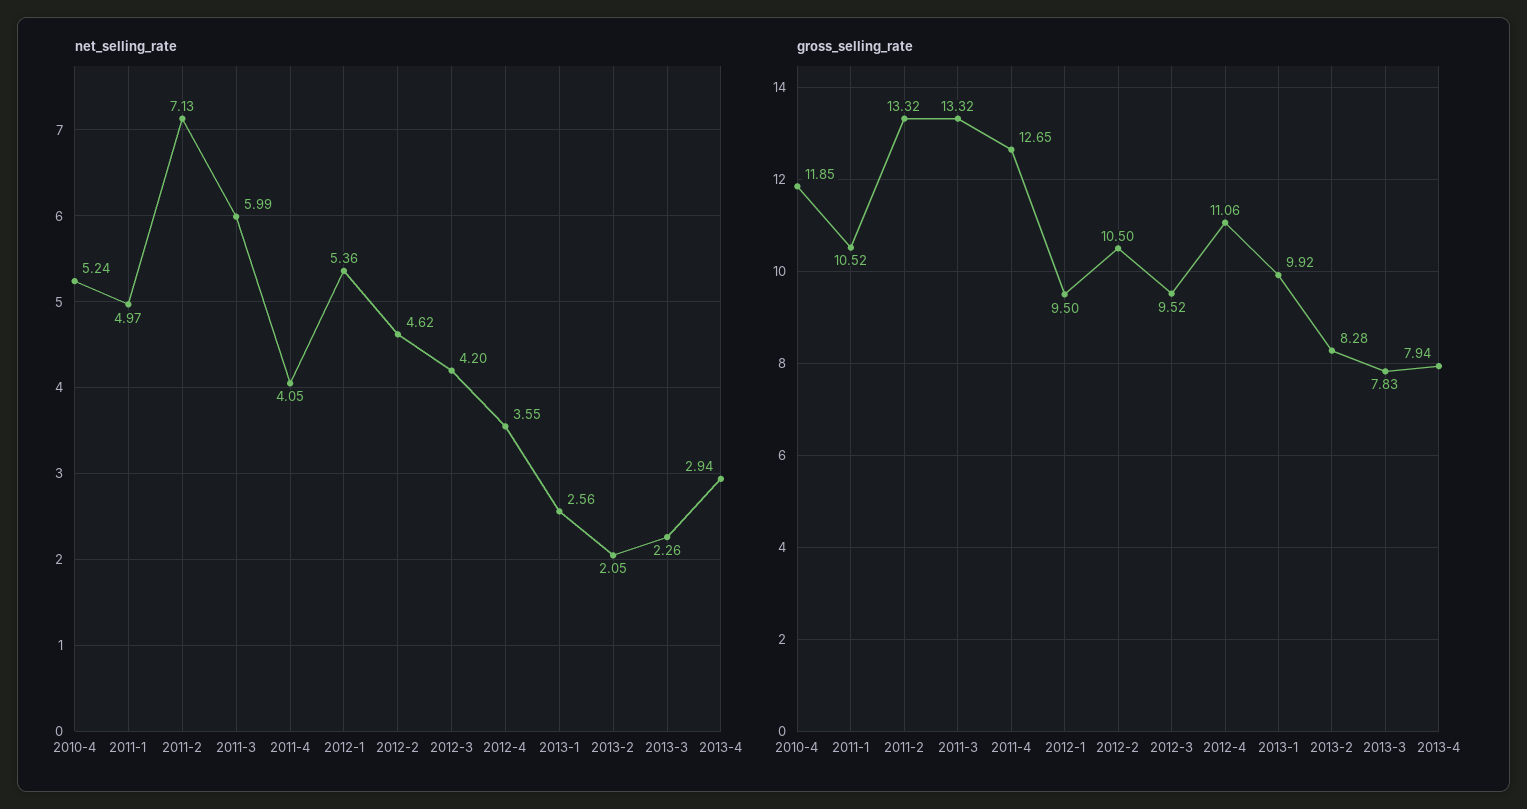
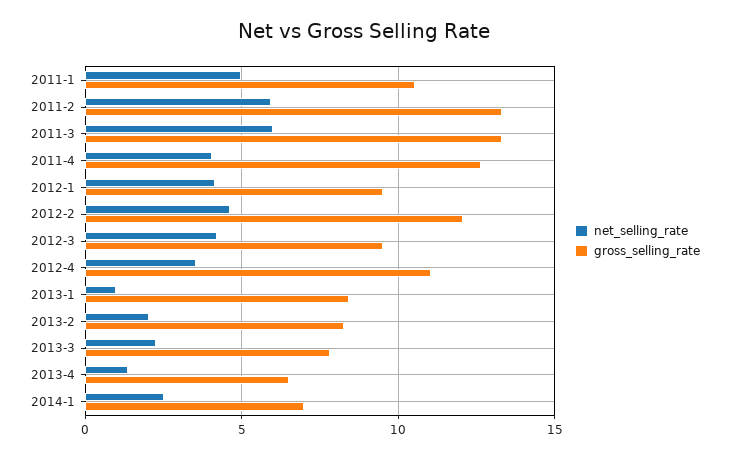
net_selling_rate, 2010-4: 5.24 -> none
net_selling_rate, 2011-2: 7.13 -> 6
net_selling_rate, 2012-1: 5.36 -> 4
net_selling_rate, 2013-1: 2.56 -> 1
net_selling_rate, 2013-4: 2.94 -> 1.5
gross_selling_rate, 2010-4: 11.85 -> none
gross_selling_rate, 2012-2: 10.5 -> 12
gross_selling_rate, 2013-1: 9.92 -> 8.5
gross_selling_rate, 2013-4: 7.94 -> 6.5
net_selling_rate, 2014-1: none -> 2.5
gross_selling_rate, 2014-1: none -> 7

